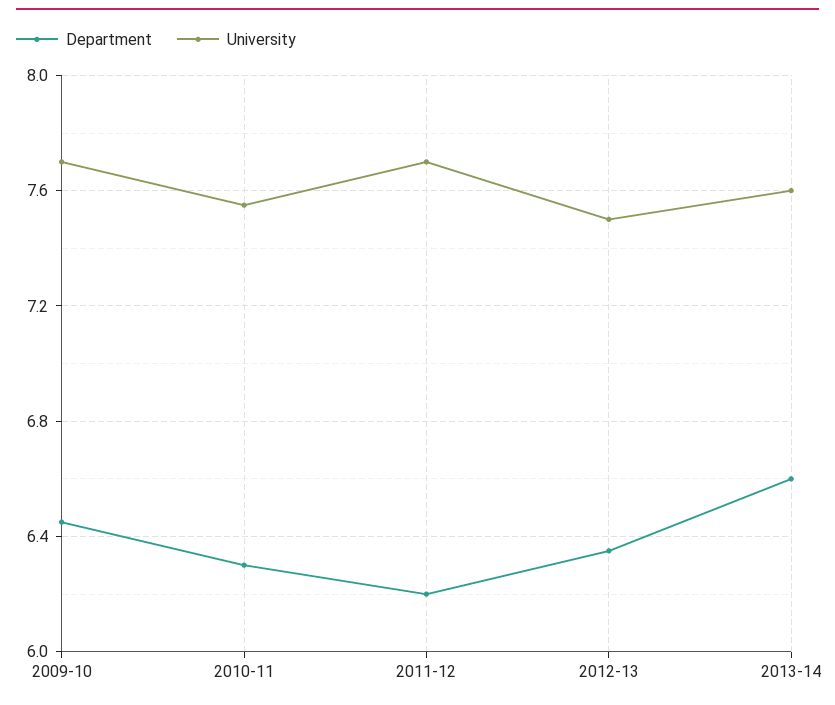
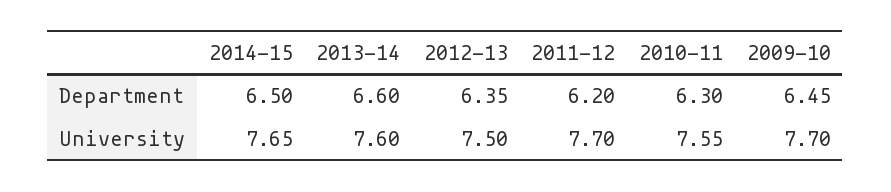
Department, 2014-15: none -> 6.5
University, 2014-15: none -> 7.65

